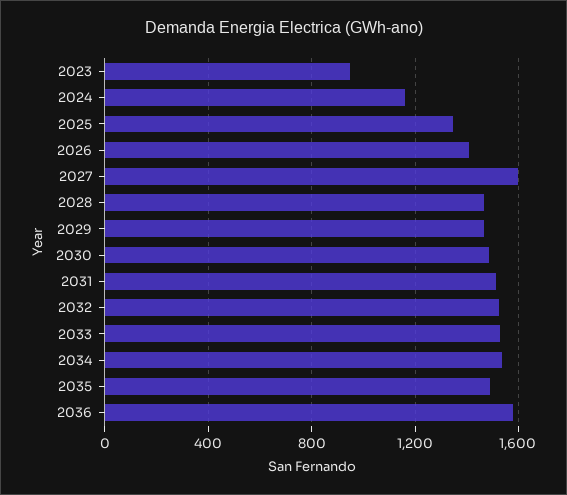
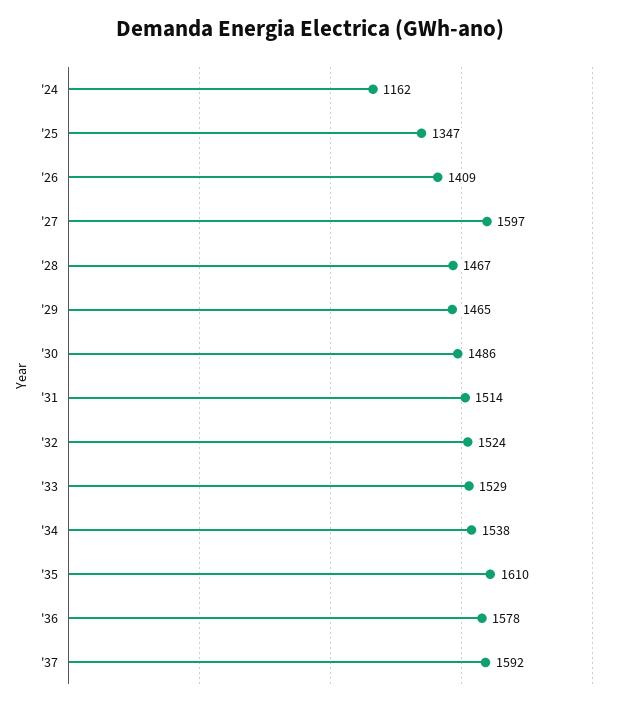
2023: 950 -> none
2035: 1500 -> 1610
'37: none -> 1592

